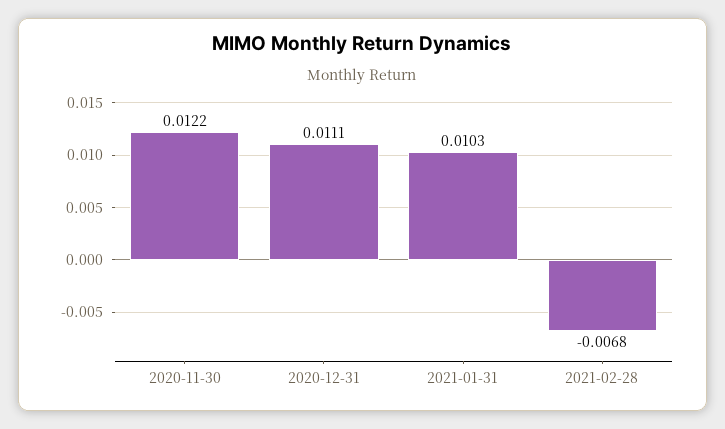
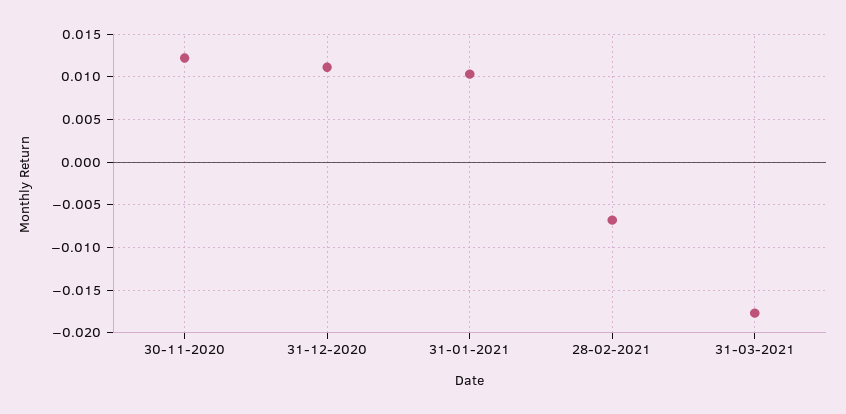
31-03-2021: none -> -0.018

